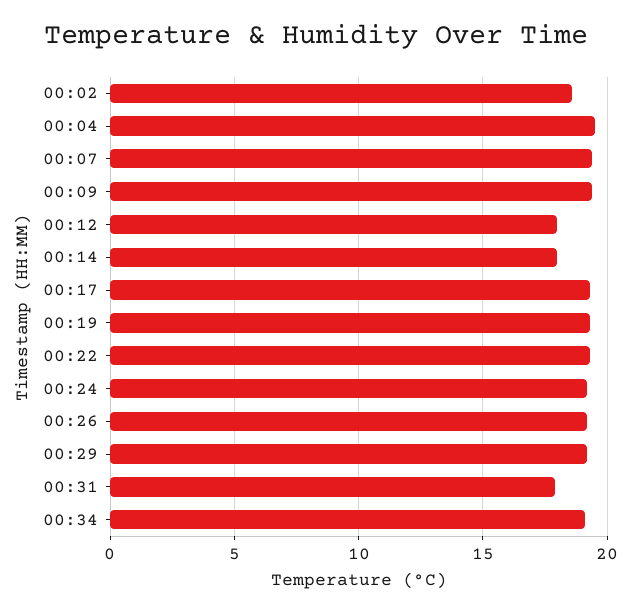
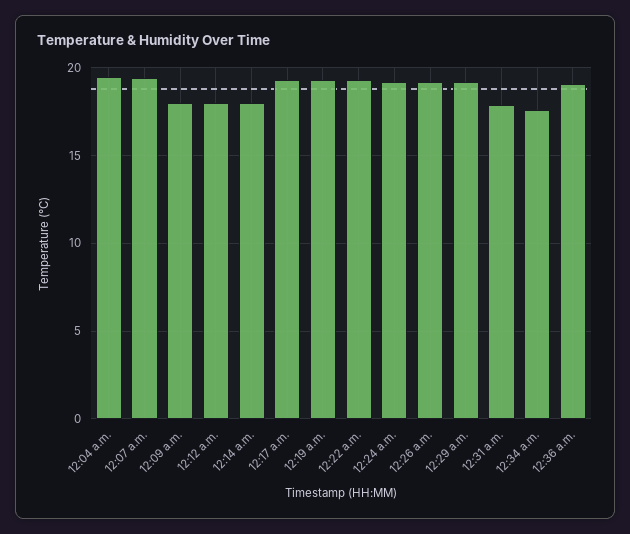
00:02: 18.5 -> none
00:09: 19.5 -> 18
00:34: 19 -> 17.5
12:36 a.m.: none -> 19

